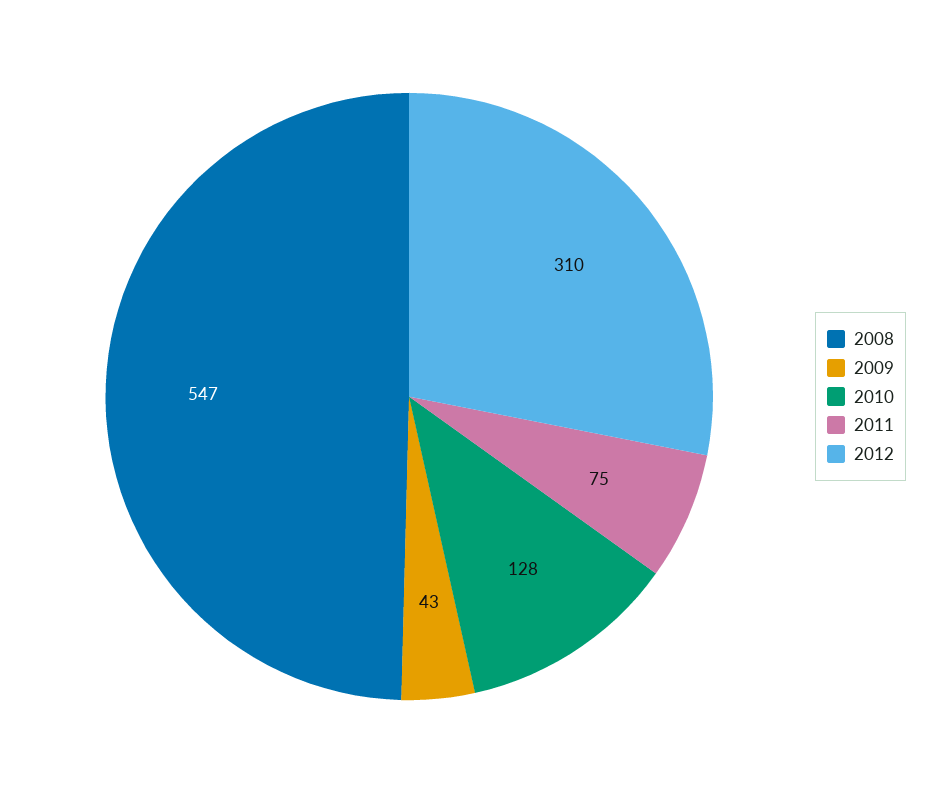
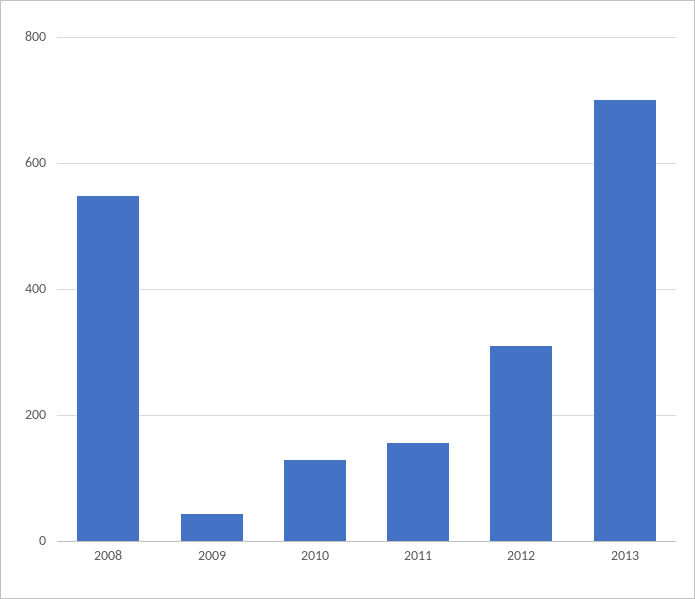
2011: 75 -> 160
2013: none -> 700

